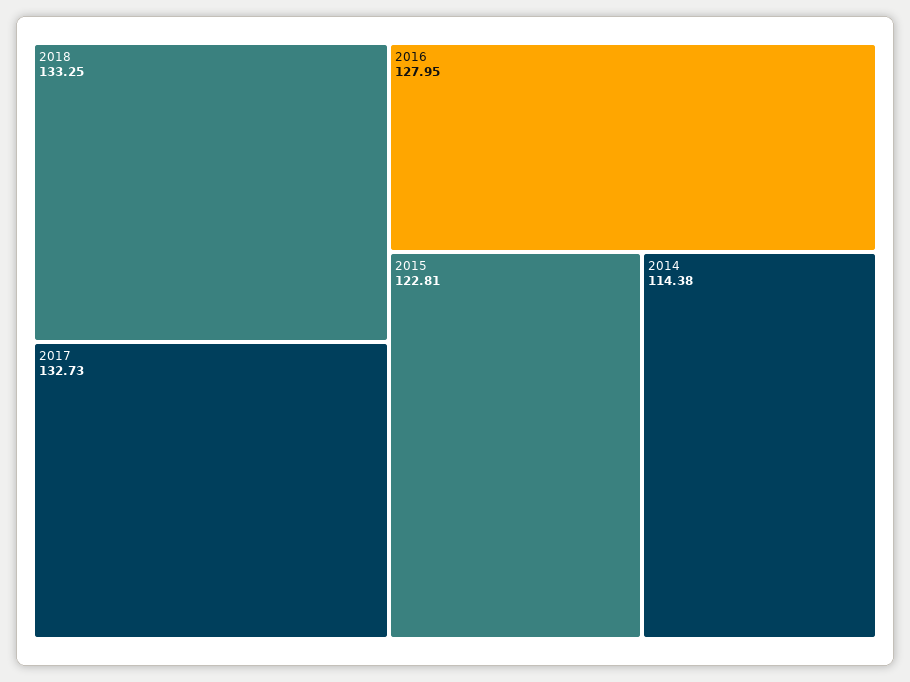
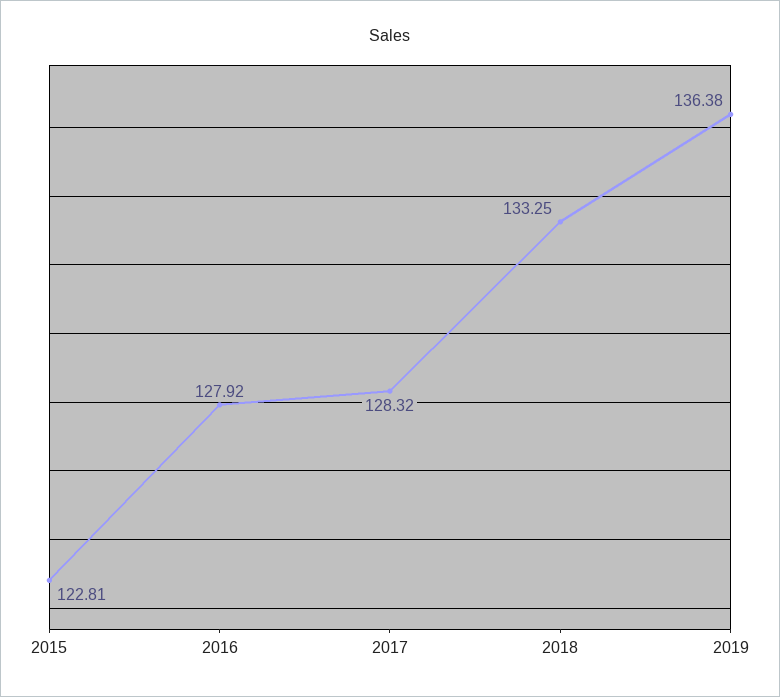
2017: 132.73 -> 128.32
2016: 127.95 -> 127.92
2014: 114.38 -> none
2019: none -> 136.38

